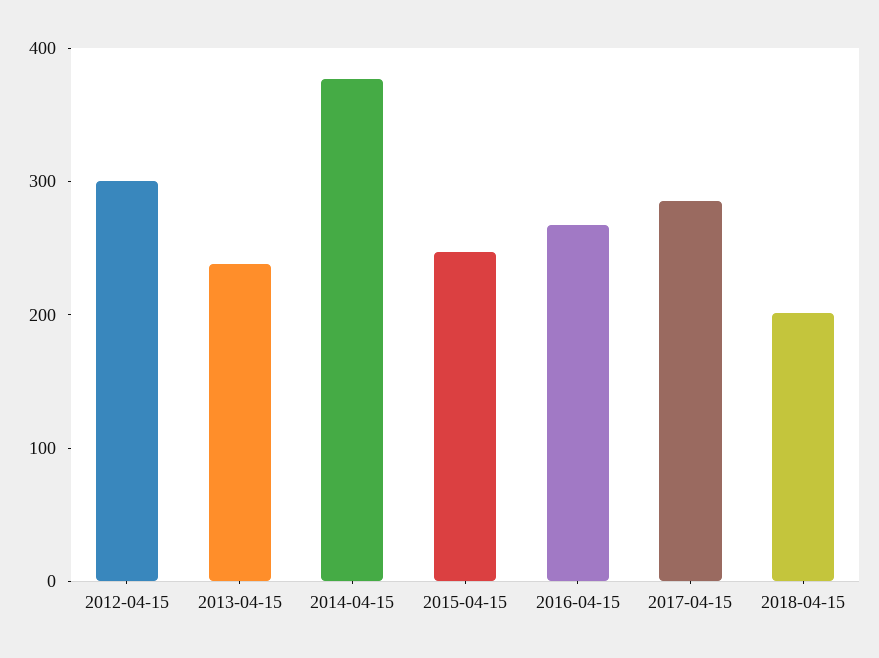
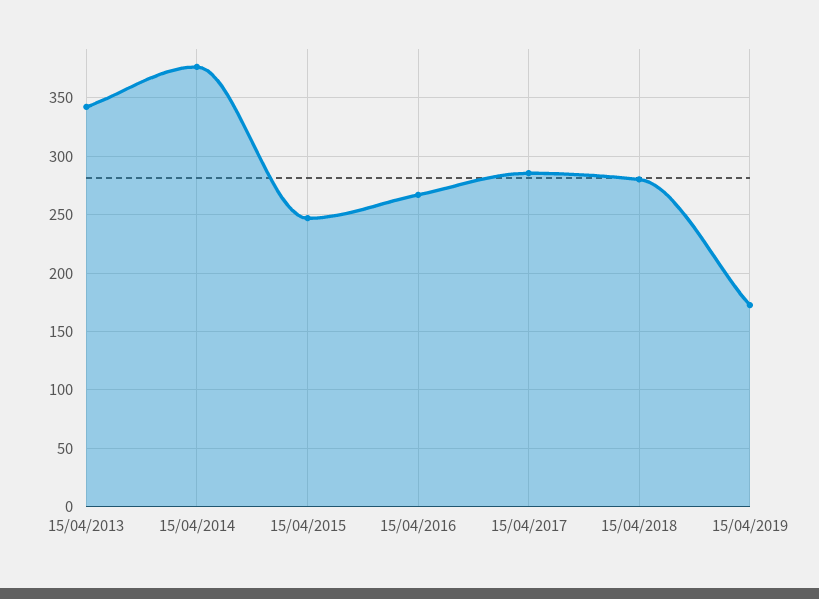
2012-04-15: 300 -> none
2013-04-15: 240 -> 340
2018-04-15: 200 -> 280
15/04/2019: none -> 170

